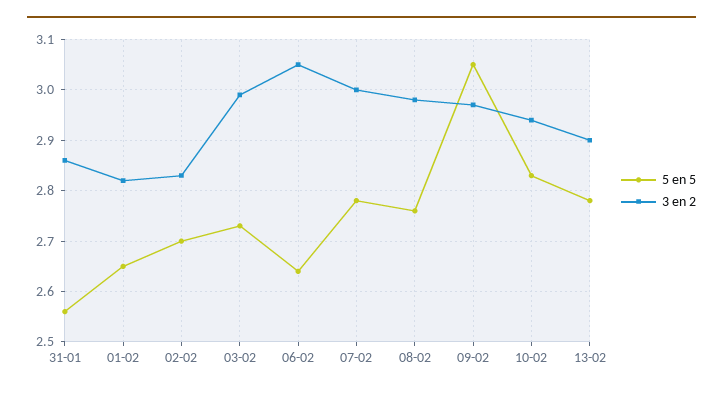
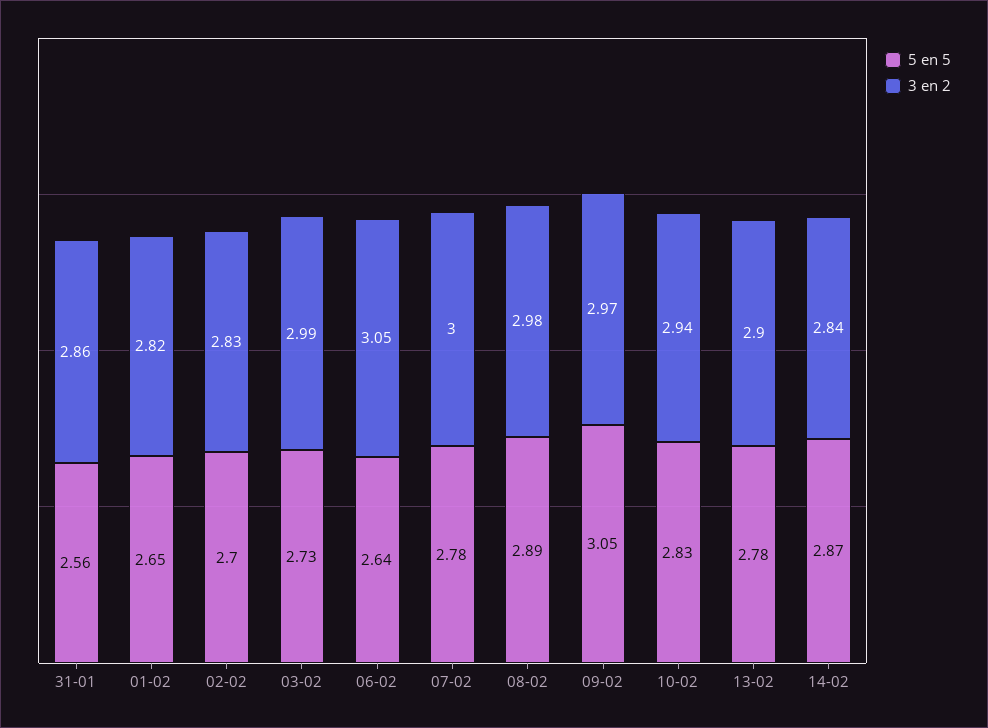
5 en 5, 08-02: 2.75 -> 2.89
5 en 5, 14-02: none -> 2.87
3 en 2, 14-02: none -> 2.84

